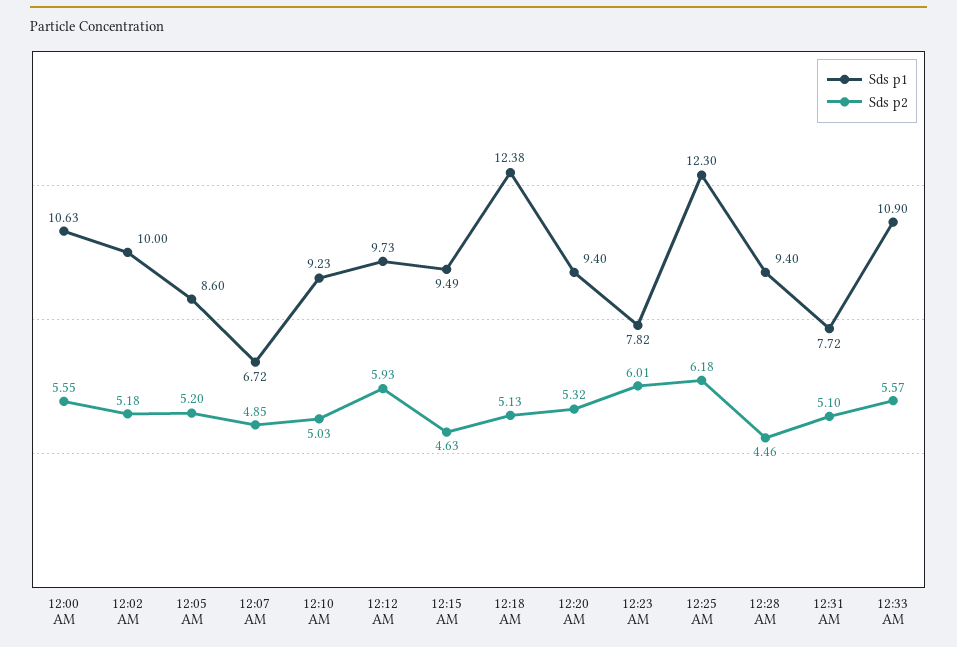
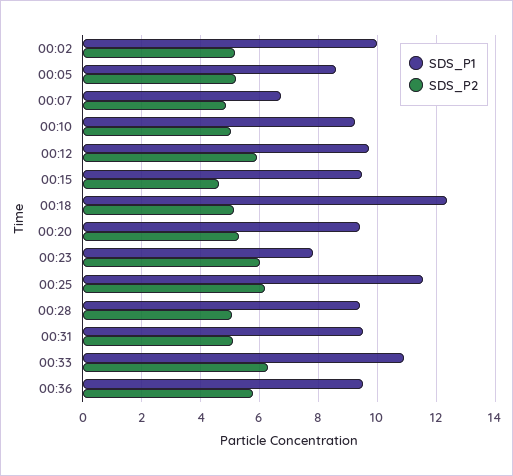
Sds p1, 12:00 AM: 10.63 -> none
Sds p2, 12:00 AM: 5.55 -> none
Sds p1, 12:25 AM: 12.3 -> 11.5
Sds p2, 12:28 AM: 4.46 -> 5
Sds p1, 12:31 AM: 7.72 -> 9.5
Sds p2, 12:33 AM: 5.57 -> 6.25
Sds p1, 00:36: none -> 9.5
Sds p2, 00:36: none -> 5.75

